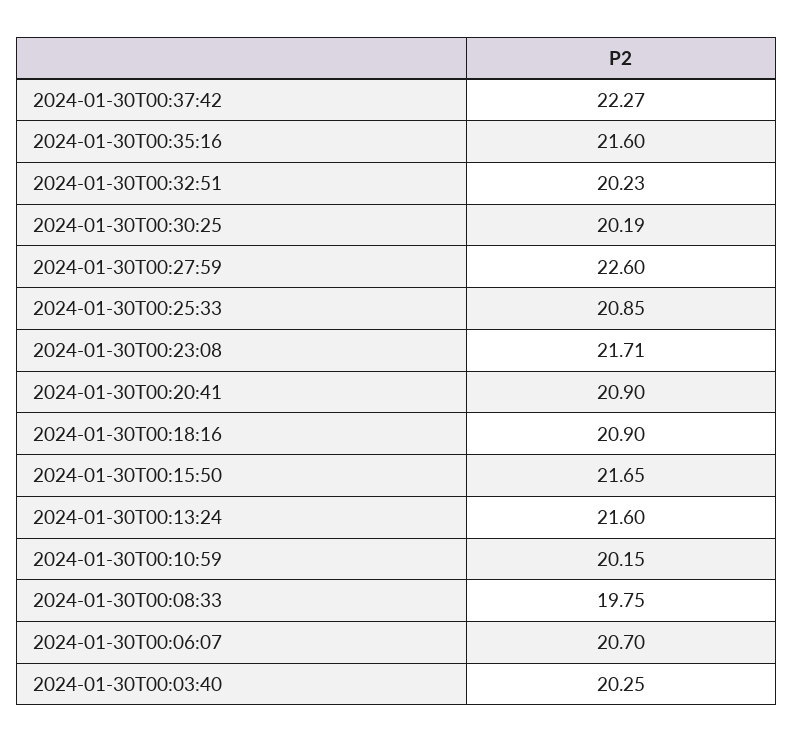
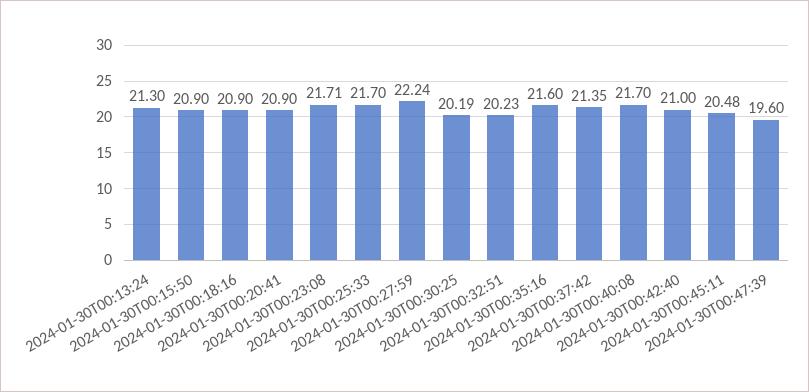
2024-01-30T00:37:42: 22.27 -> 21.35
2024-01-30T00:27:59: 22.6 -> 22.24
2024-01-30T00:25:33: 20.85 -> 21.7
2024-01-30T00:15:50: 21.65 -> 20.9
2024-01-30T00:13:24: 21.6 -> 21.3
2024-01-30T00:10:59: 20.15 -> none
2024-01-30T00:08:33: 19.75 -> none
2024-01-30T00:06:07: 20.7 -> none
2024-01-30T00:03:40: 20.25 -> none
2024-01-30T00:40:08: none -> 21.7
2024-01-30T00:42:40: none -> 21
2024-01-30T00:45:11: none -> 20.48
2024-01-30T00:47:39: none -> 19.6

